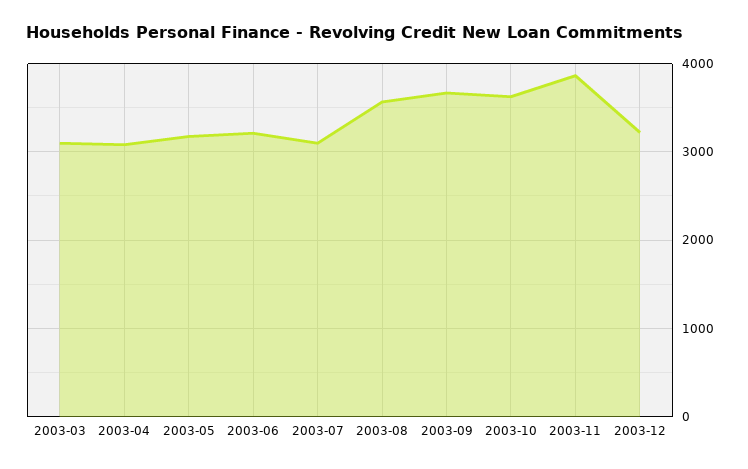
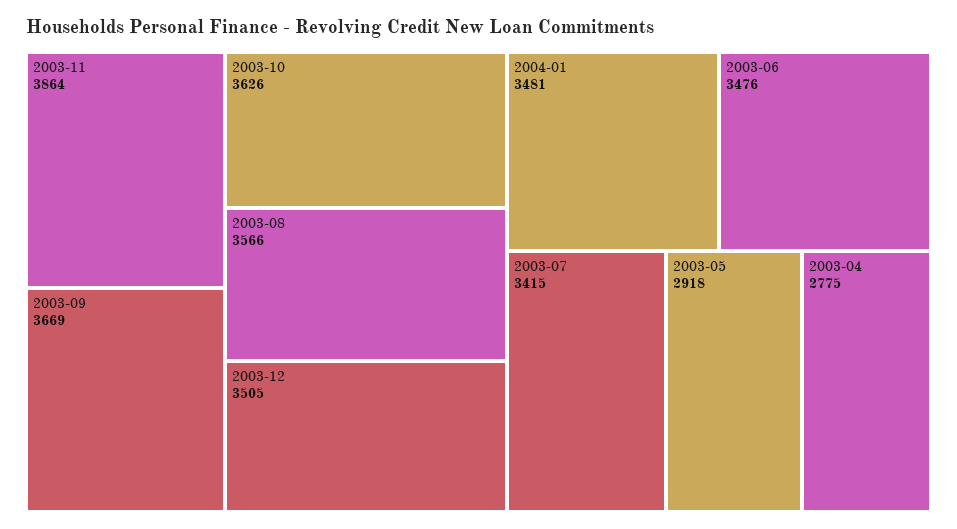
2003-03: 3100 -> none
2003-04: 3100 -> 2775
2003-05: 3200 -> 2918
2003-06: 3200 -> 3476
2003-07: 3100 -> 3415
2003-12: 3200 -> 3505
2004-01: none -> 3481

